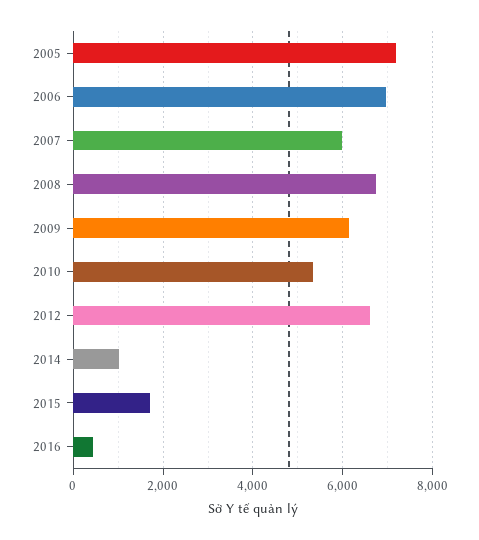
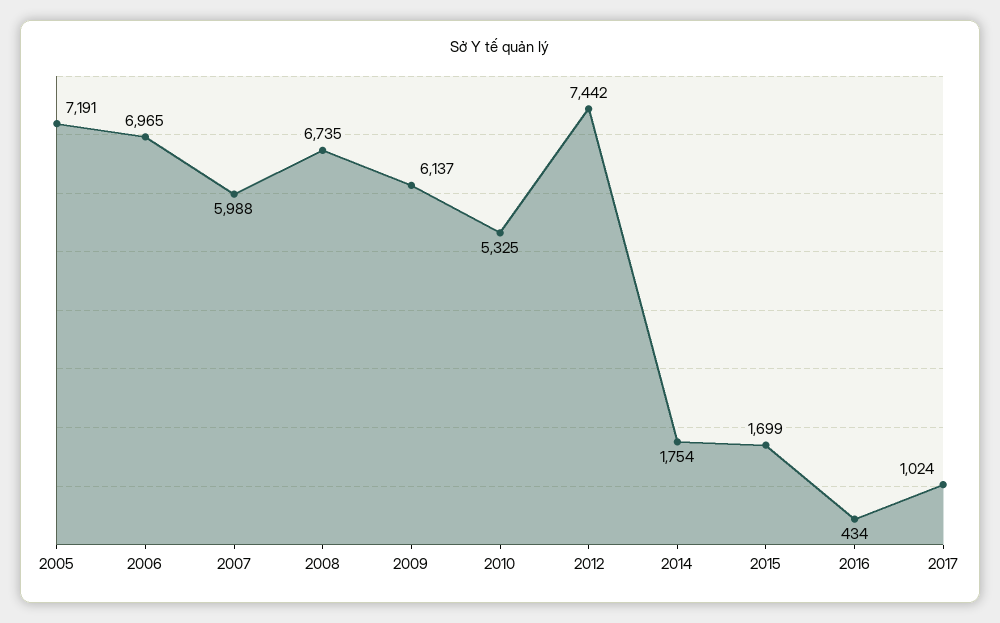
2012: 6600 -> 7442
2014: 1000 -> 1754
2017: none -> 1024

